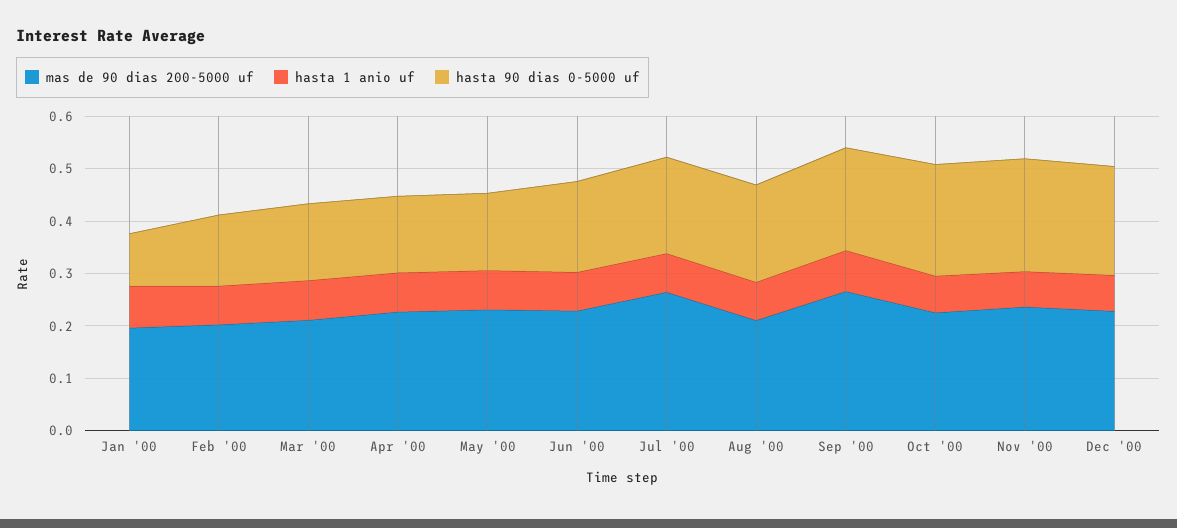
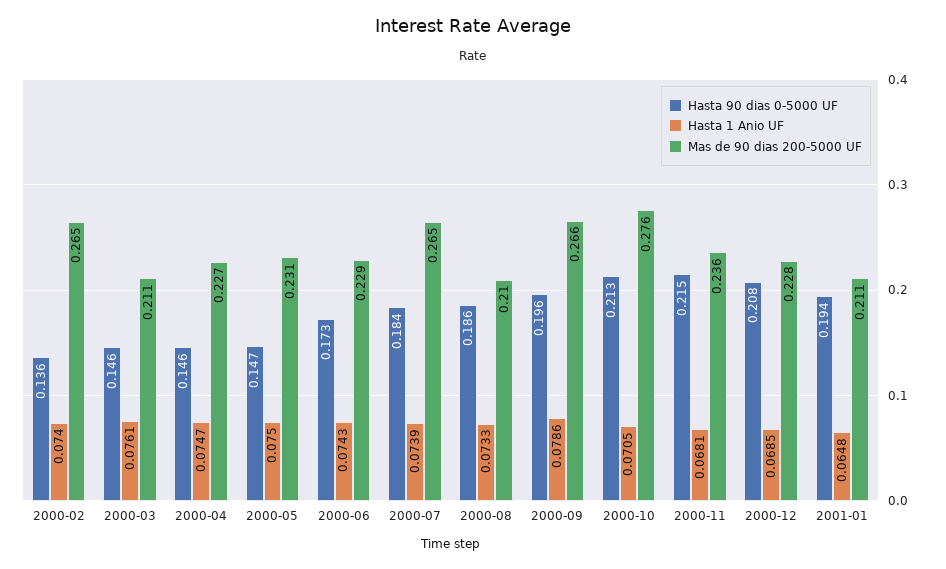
mas de 90 dias 200-5000 uf, Jan '00: 0.2 -> none
hasta 1 anio uf, Jan '00: 0.08 -> none
hasta 90 dias 0-5000 uf, Jan '00: 0.1 -> none
mas de 90 dias 200-5000 uf, Feb '00: 0.2 -> 0.265
mas de 90 dias 200-5000 uf, Oct '00: 0.22 -> 0.276
hasta 90 dias 0-5000 uf, 2001-01: none -> 0.194
hasta 1 anio uf, 2001-01: none -> 0.0648
mas de 90 dias 200-5000 uf, 2001-01: none -> 0.211

